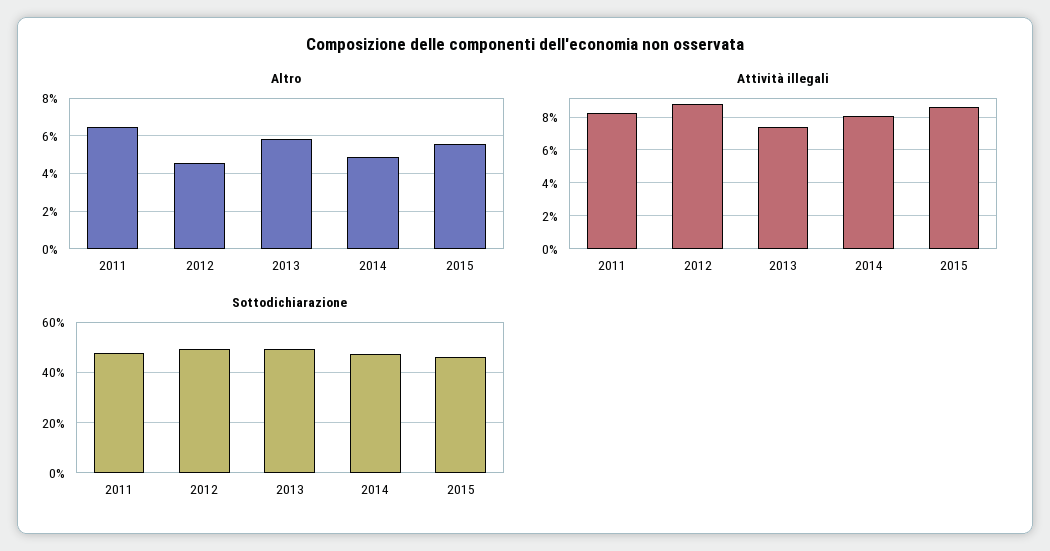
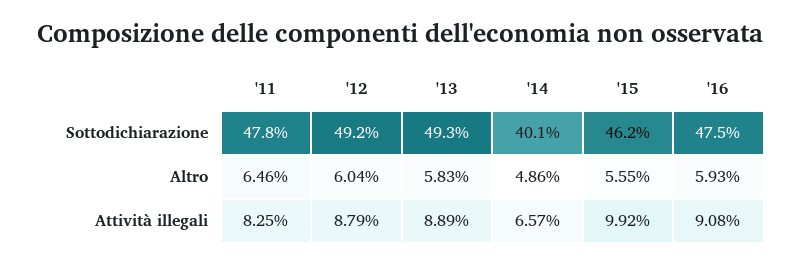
Altro, 2012: 4.5 -> 6.04
Attività illegali, 2013: 7.5 -> 8.89
Attività illegali, 2014: 8 -> 6.57
Attività illegali, 2015: 8.5 -> 9.92
Sottodichiarazione, 2014: 47.5 -> 40.1
Sottodichiarazione, '16: none -> 47.5
Altro, '16: none -> 5.93
Attività illegali, '16: none -> 9.08

